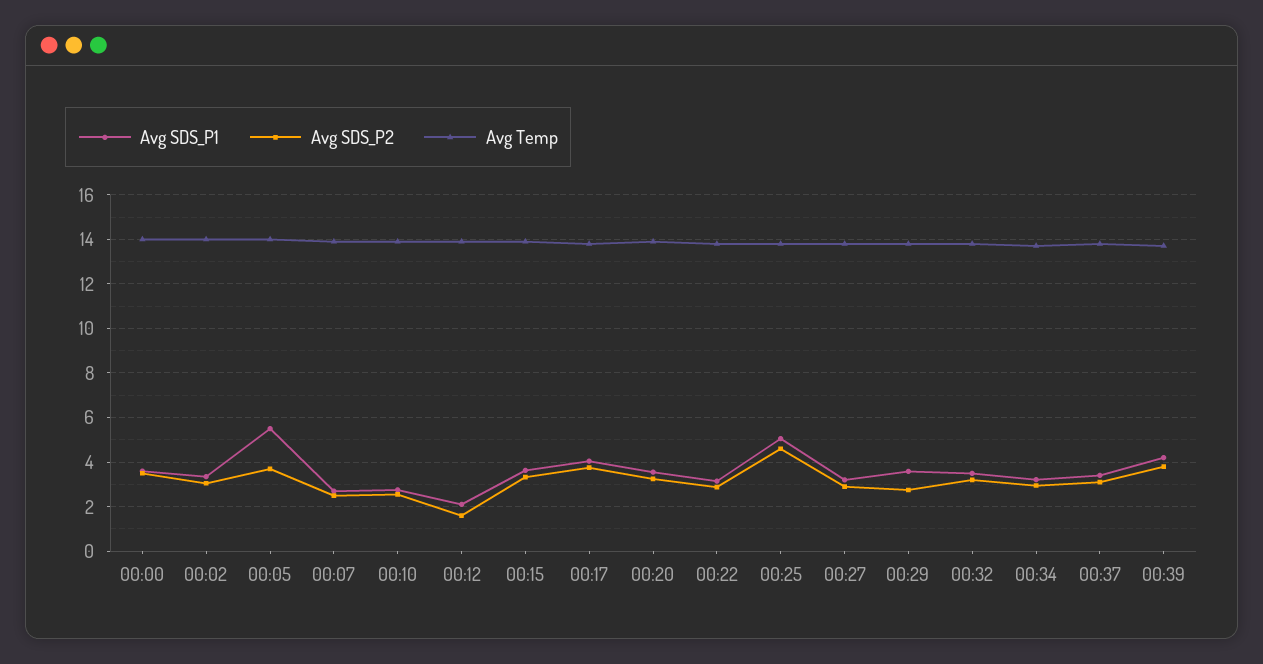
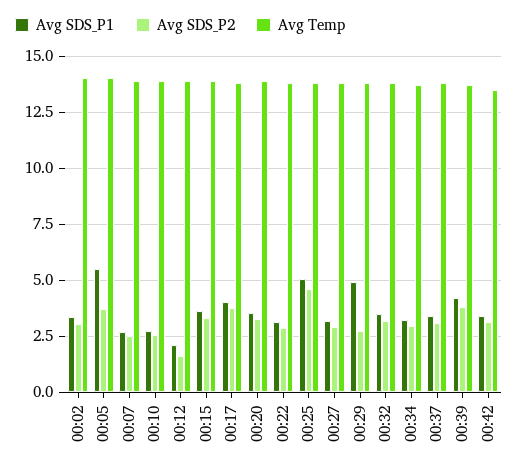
Avg SDS_P1, 00:00: 3.5 -> none
Avg SDS_P2, 00:00: 3.5 -> none
Avg Temp, 00:00: 14 -> none
Avg SDS_P1, 00:29: 3.5 -> 5
Avg SDS_P1, 00:42: none -> 3.5
Avg SDS_P2, 00:42: none -> 3
Avg Temp, 00:42: none -> 13.5

